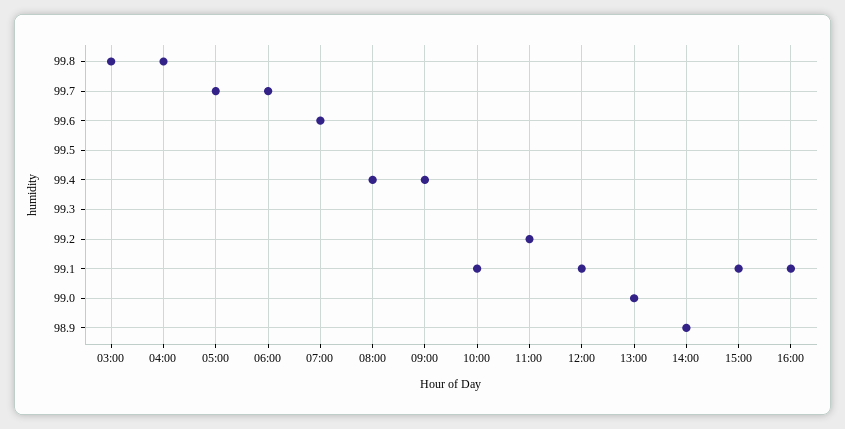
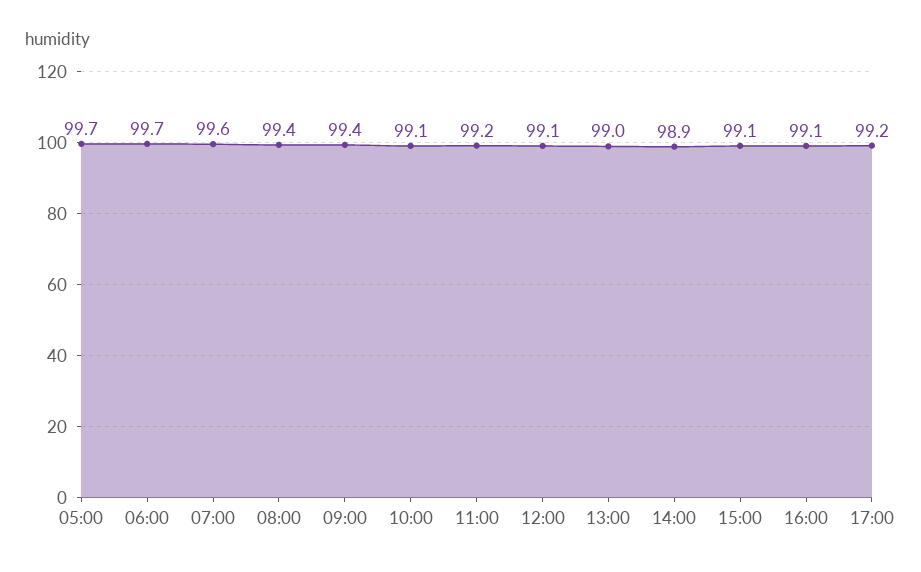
03:00: 99.8 -> none
04:00: 99.8 -> none
17:00: none -> 99.2

